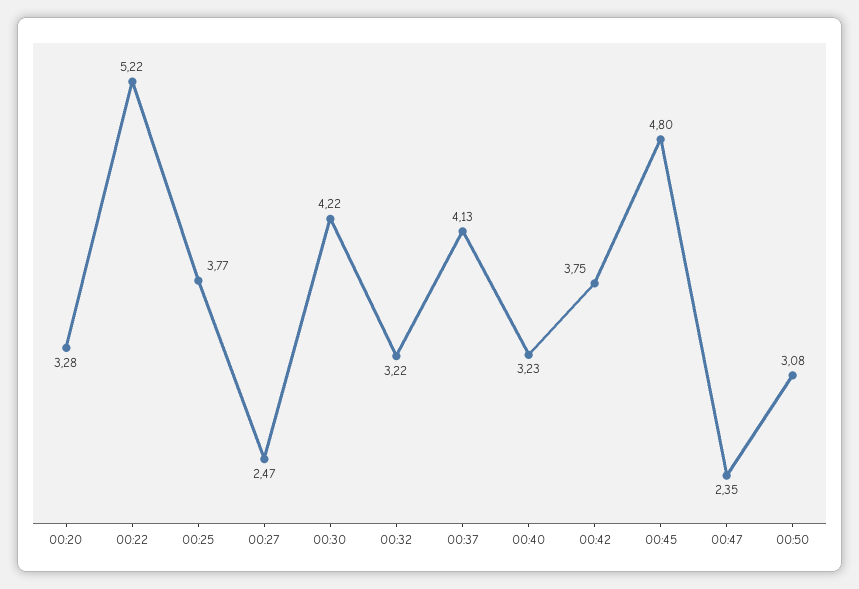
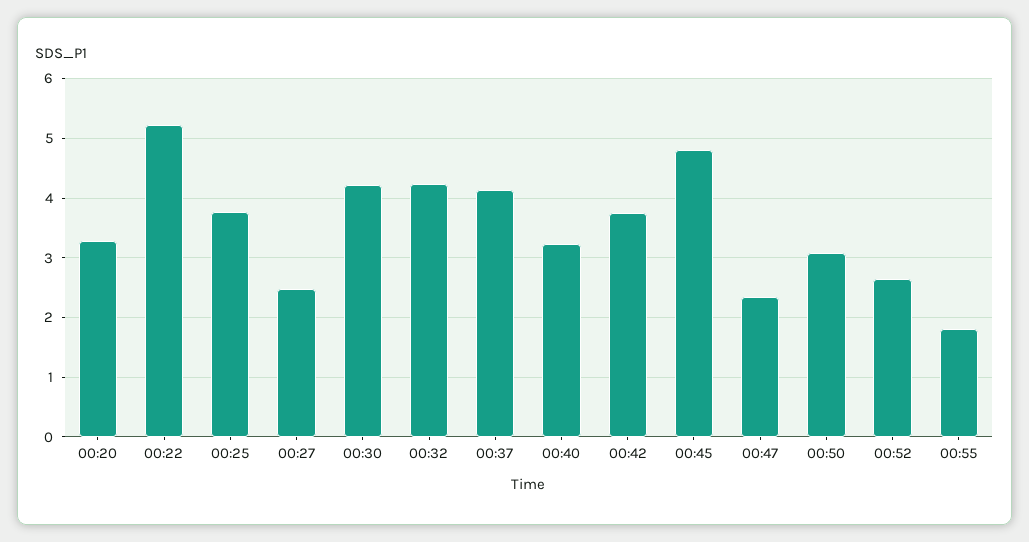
00:32: 3.22 -> 4.2
00:52: none -> 2.6
00:55: none -> 1.8

